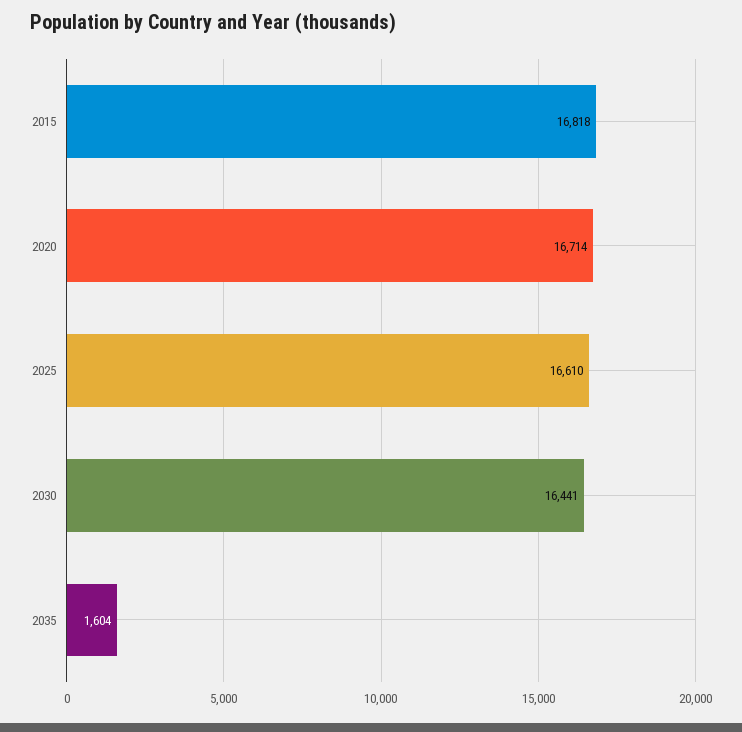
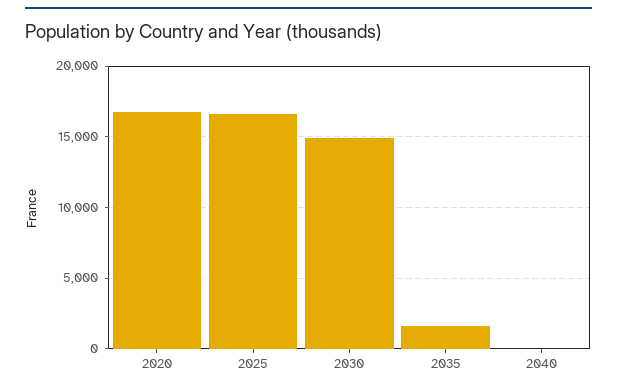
2015: 16818 -> none
2030: 16441 -> 15000
2040: none -> 0

